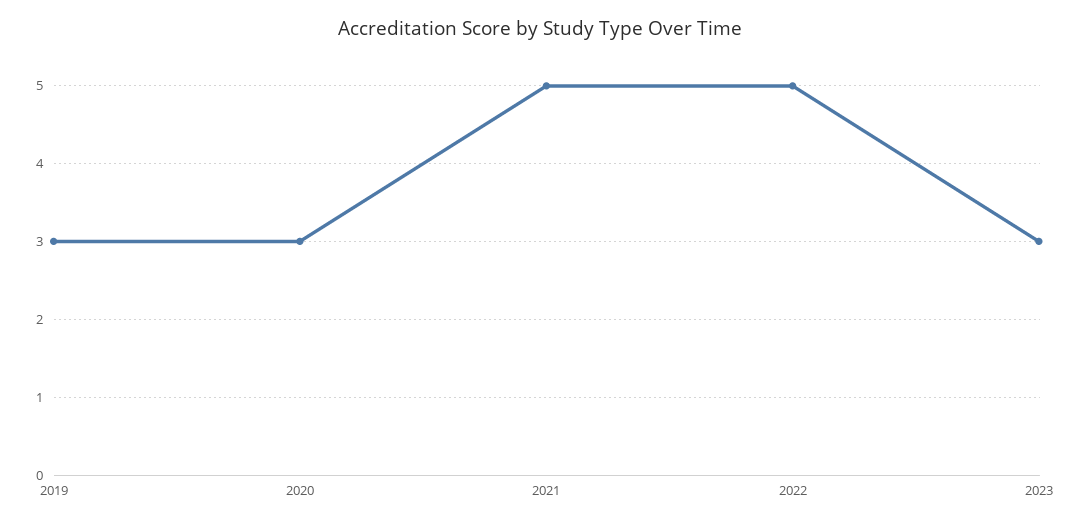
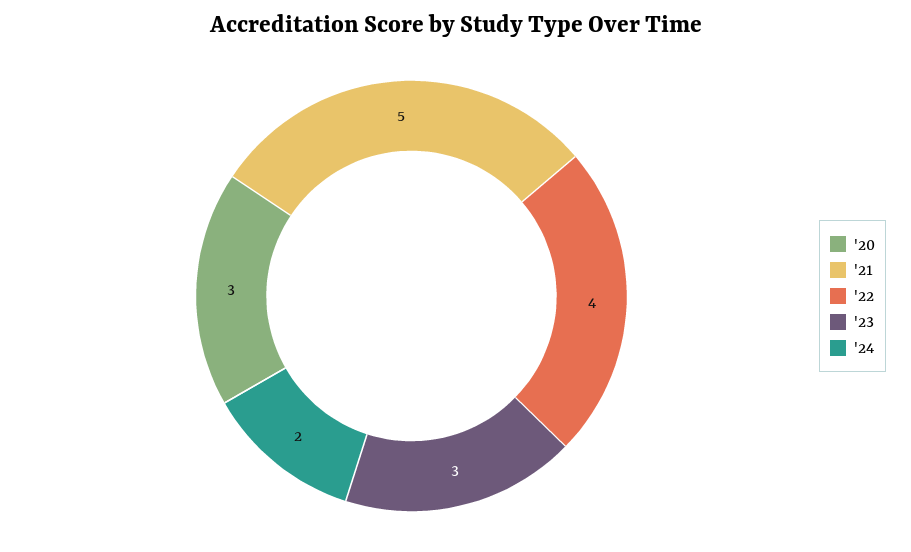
2019: 3 -> none
2022: 5 -> 4
'24: none -> 2

